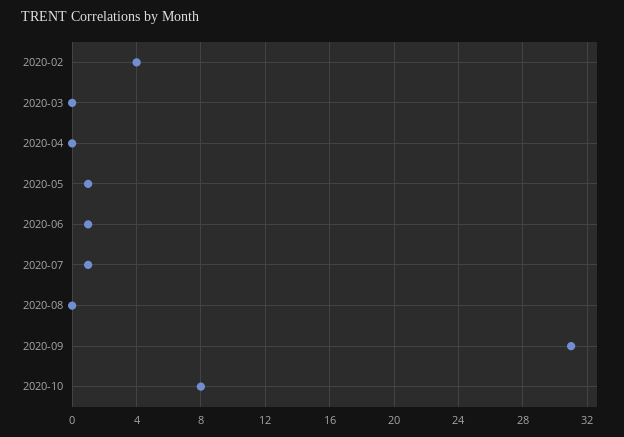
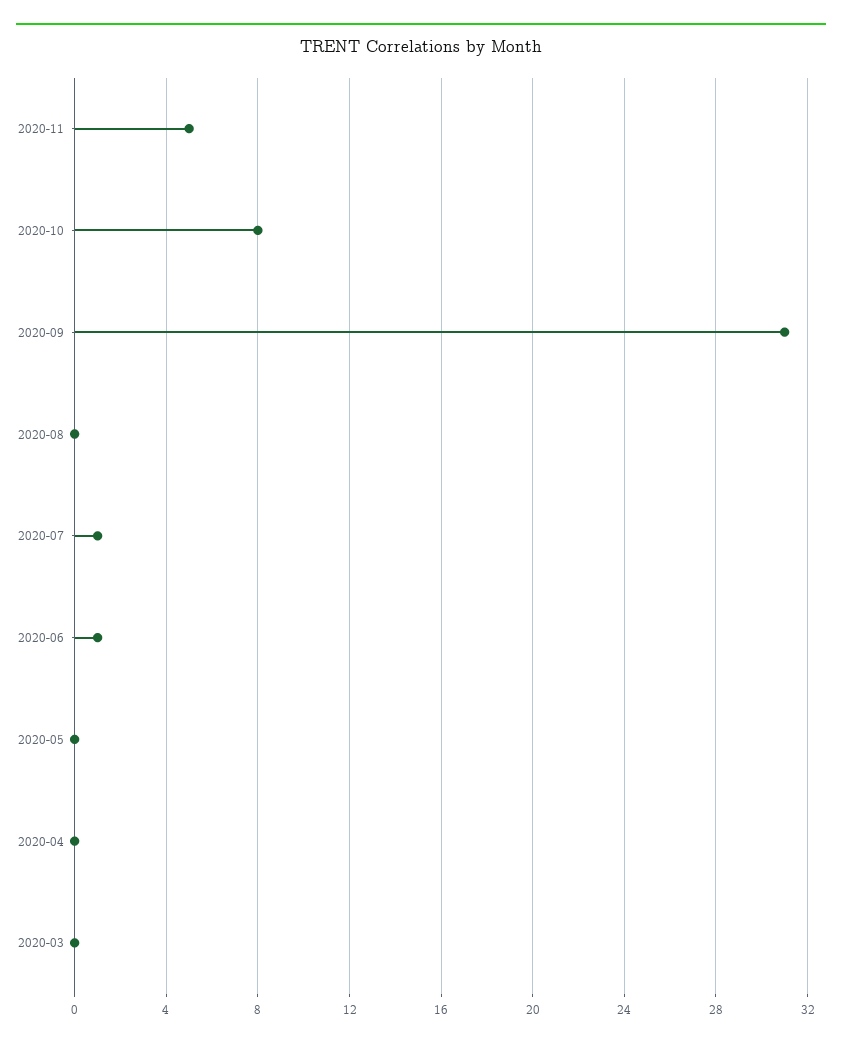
2020-02: 4 -> none
2020-05: 1 -> 0
2020-11: none -> 5

